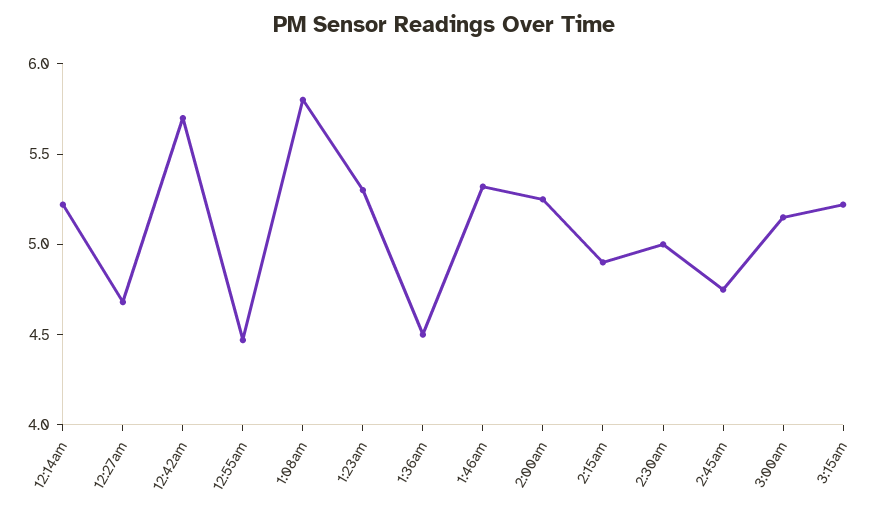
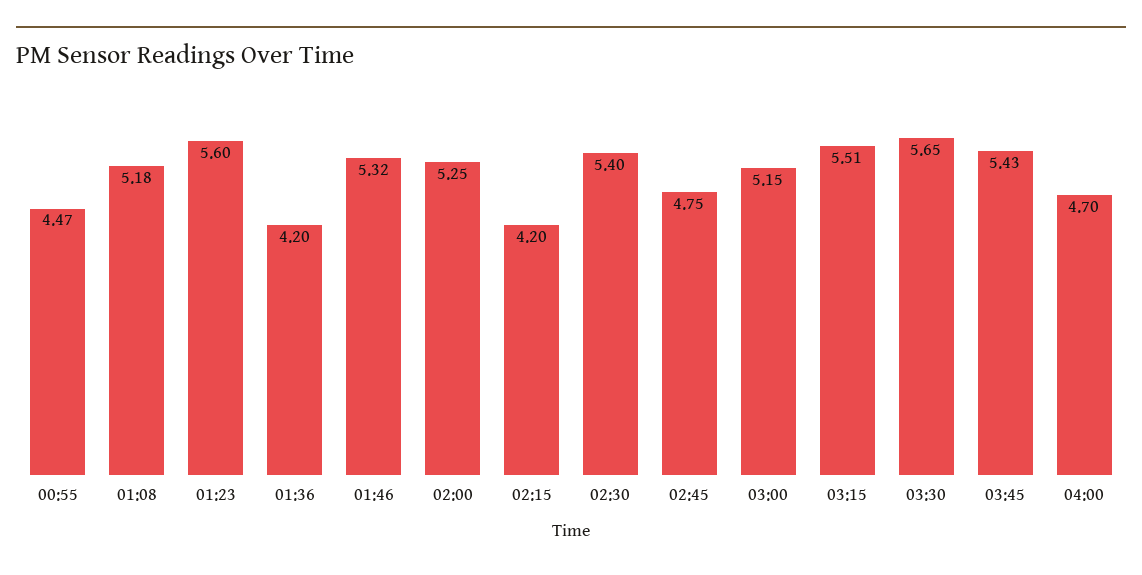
12:14am: 5.2 -> none
12:27am: 4.7 -> none
12:42am: 5.7 -> none
1:08am: 5.8 -> 5.18
1:23am: 5.3 -> 5.6
1:36am: 4.5 -> 4.2
2:15am: 4.9 -> 4.2
2:30am: 5 -> 5.4
3:15am: 5.2 -> 5.51
03:30: none -> 5.65
03:45: none -> 5.43
04:00: none -> 4.7

